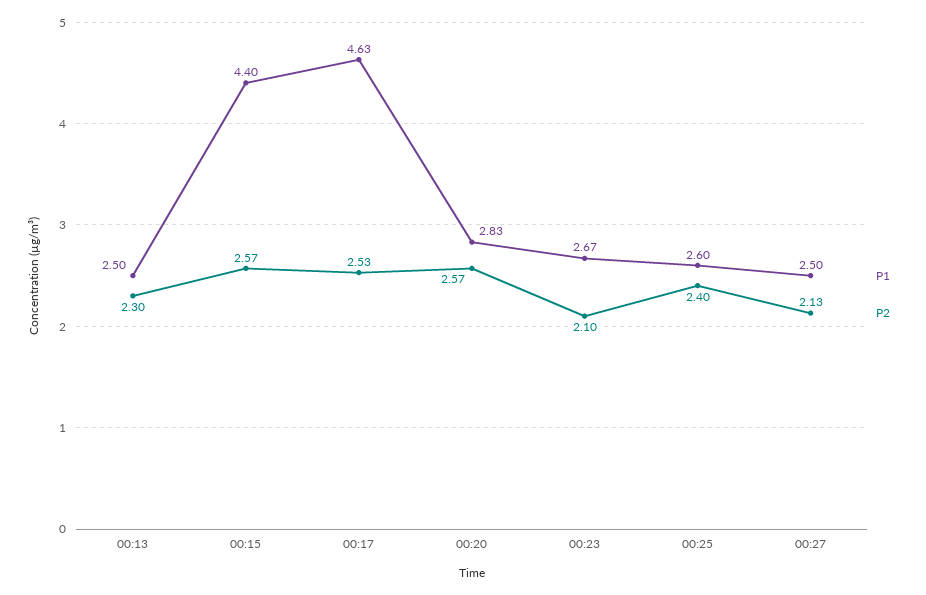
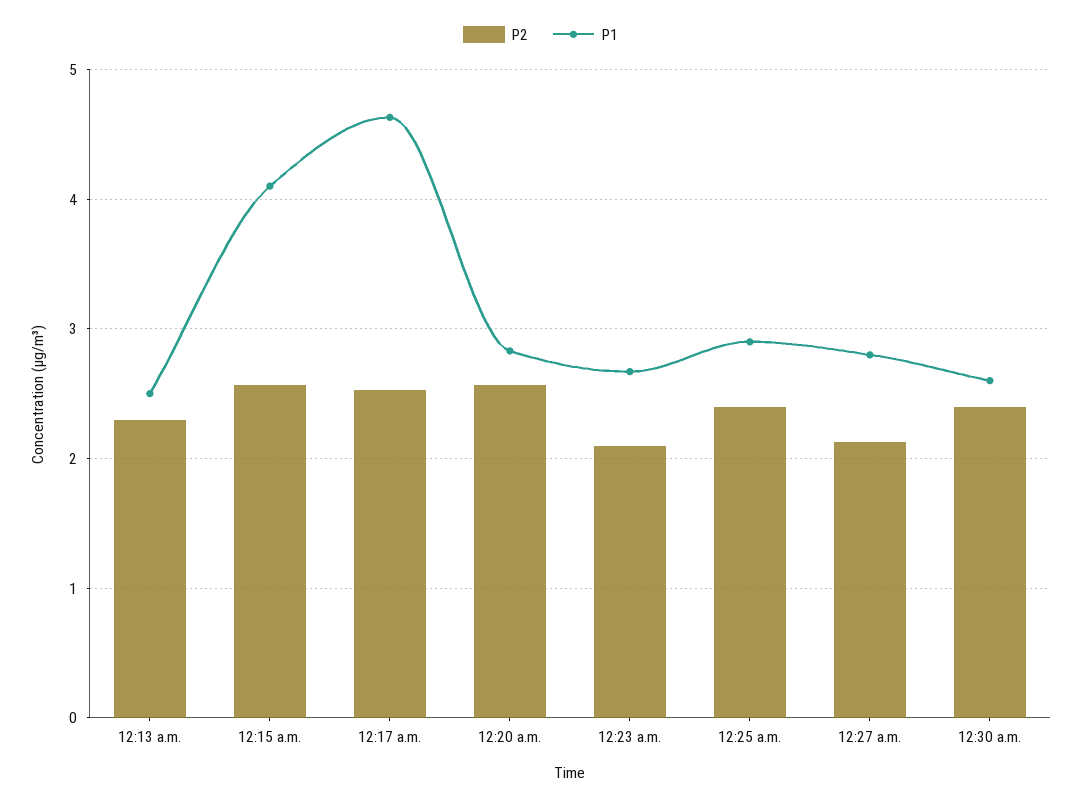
P1, 00:15: 4.4 -> 4.1
P1, 00:25: 2.6 -> 2.9
P1, 00:27: 2.5 -> 2.8
P2, 12:30 a.m.: none -> 2.4
P1, 12:30 a.m.: none -> 2.6

